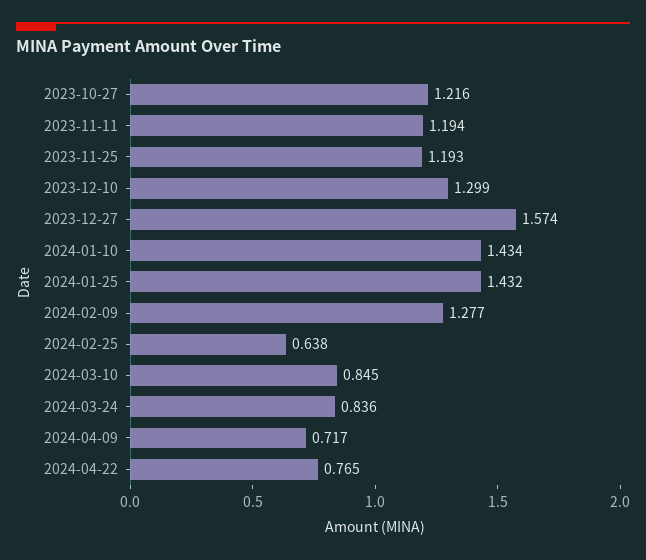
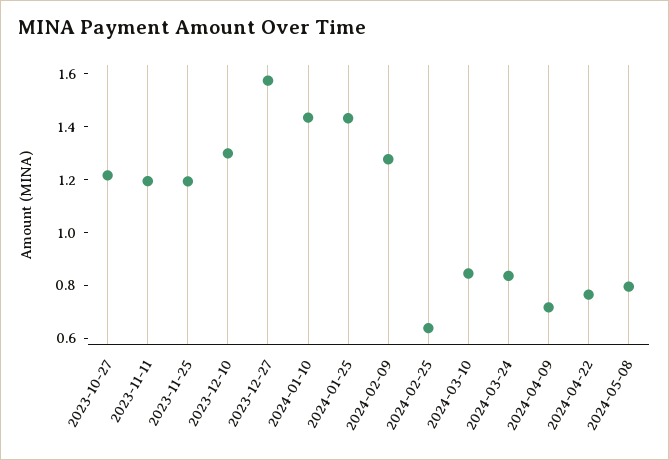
2024-05-08: none -> 0.8

